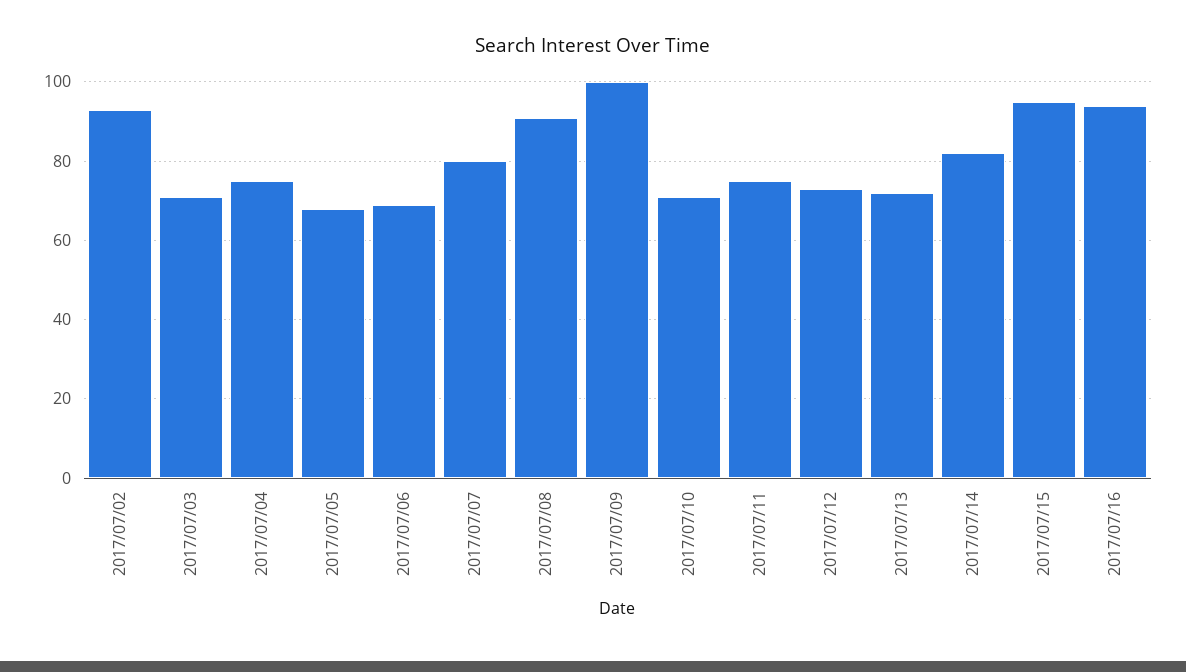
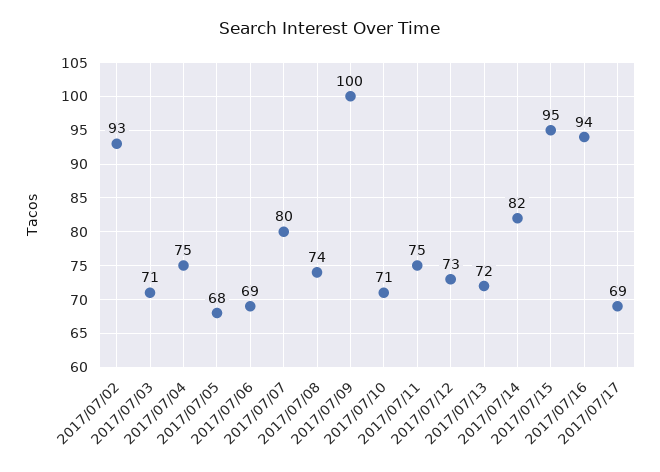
2017/07/08: 90 -> 74
2017/07/17: none -> 69

